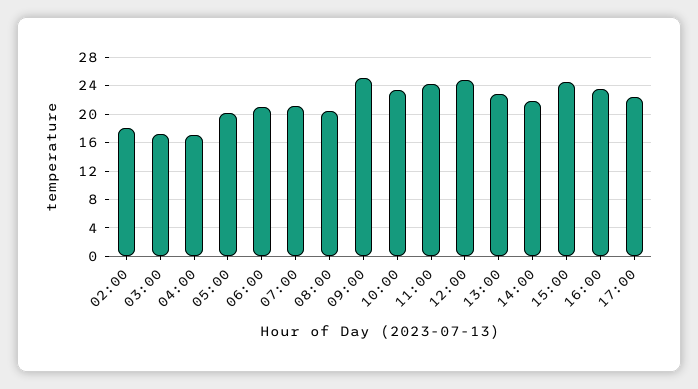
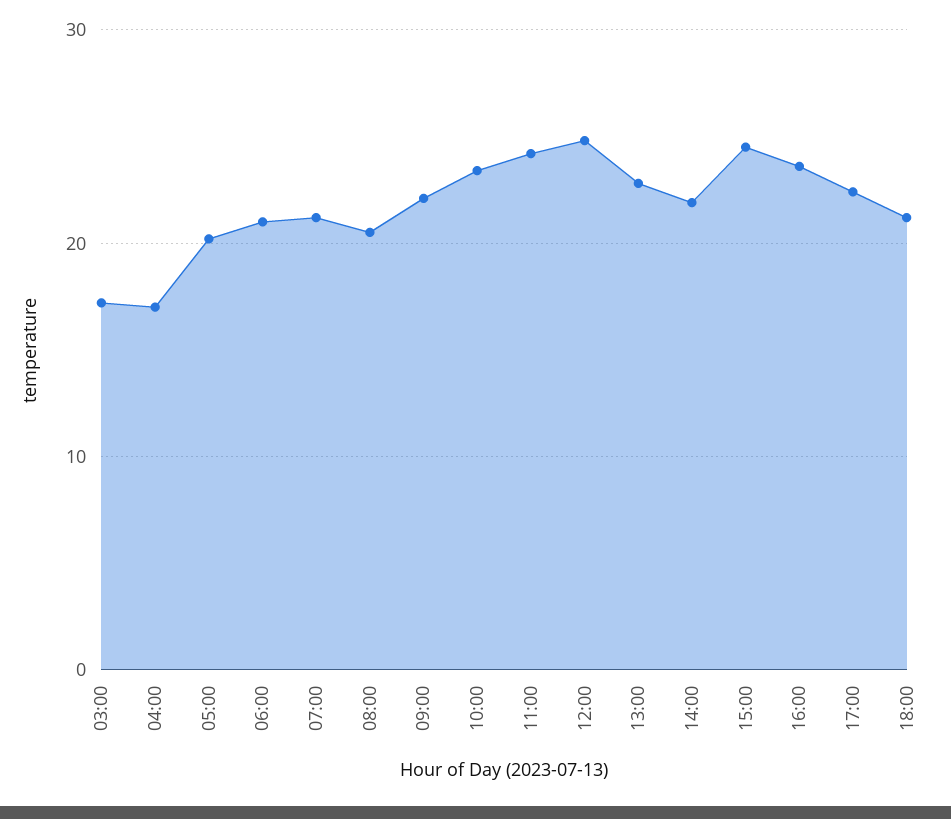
02:00: 18 -> none
09:00: 25 -> 22
18:00: none -> 21

